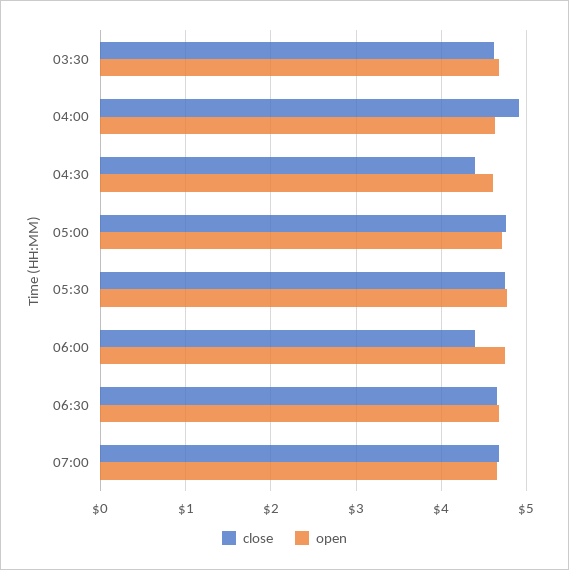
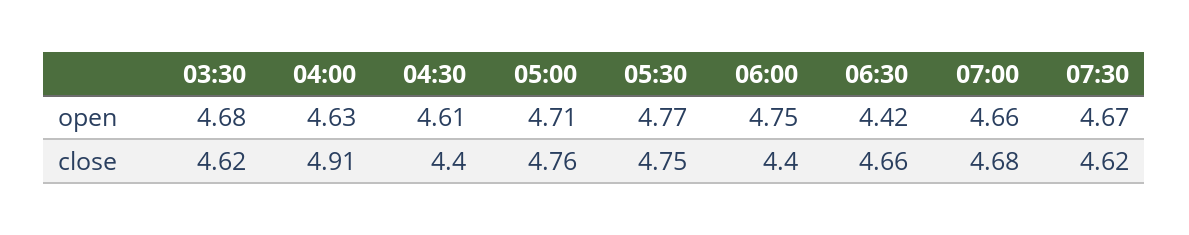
open, 06:30: 4.7 -> 4.42
open, 07:30: none -> 4.67
close, 07:30: none -> 4.62

